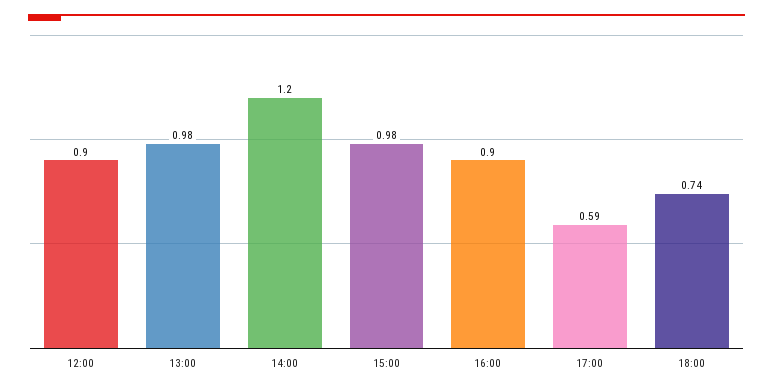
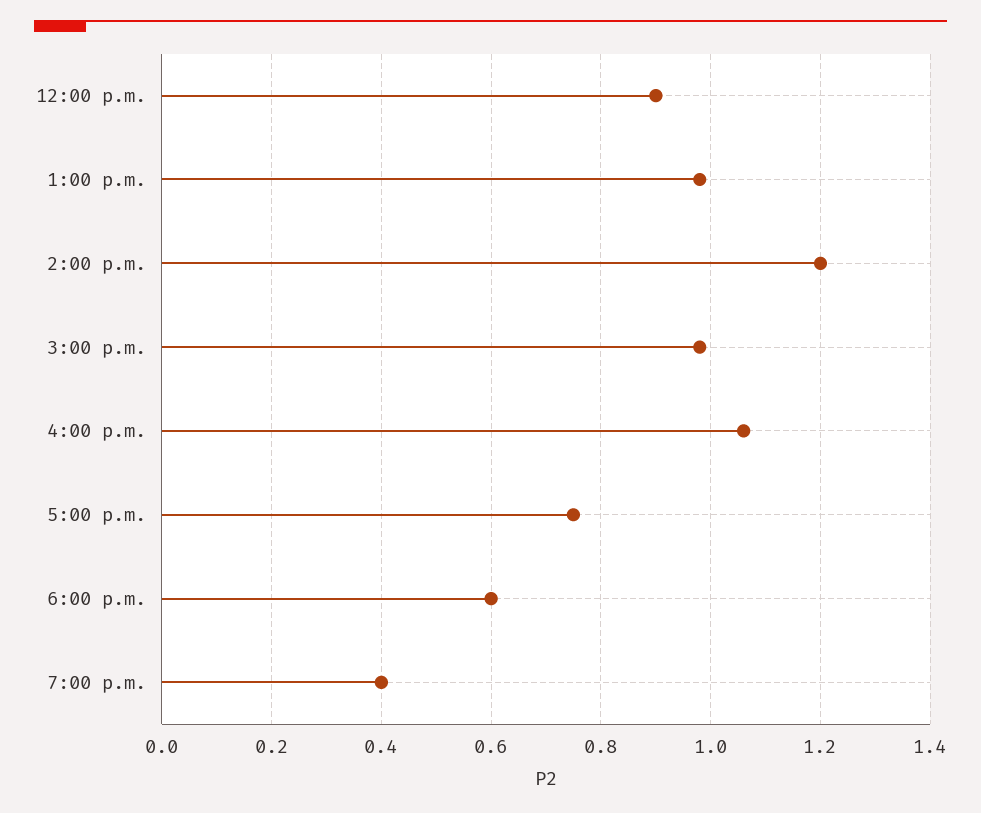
16:00: 0.9 -> 1.05
17:00: 0.59 -> 0.75
18:00: 0.74 -> 0.6
7:00 p.m.: none -> 0.4

